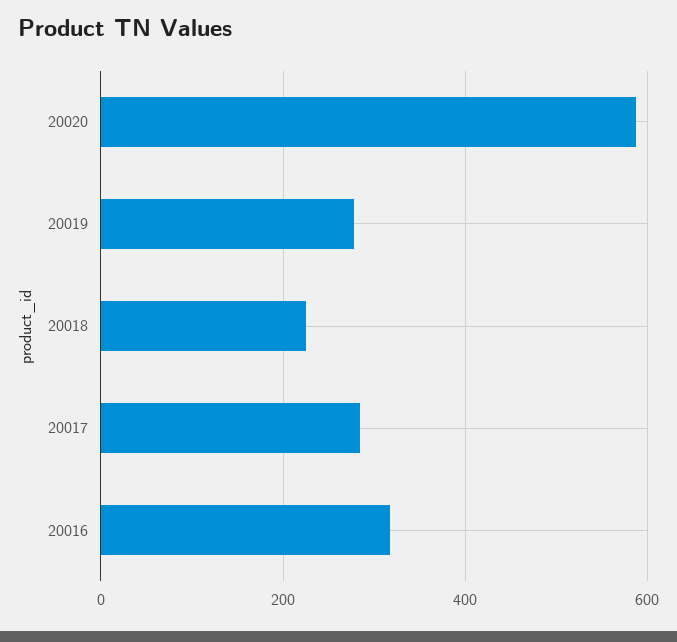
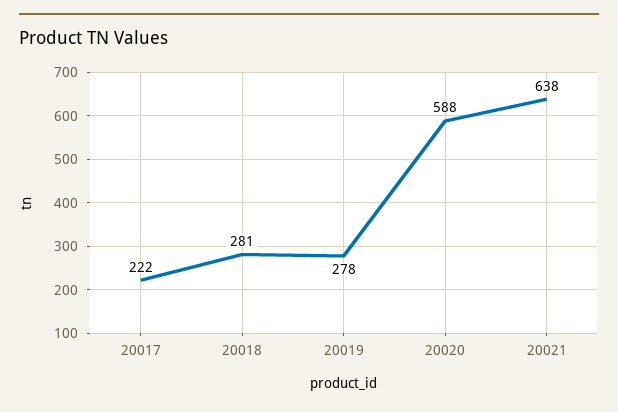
20018: 220 -> 281
20017: 280 -> 222
20016: 320 -> none
20021: none -> 638

